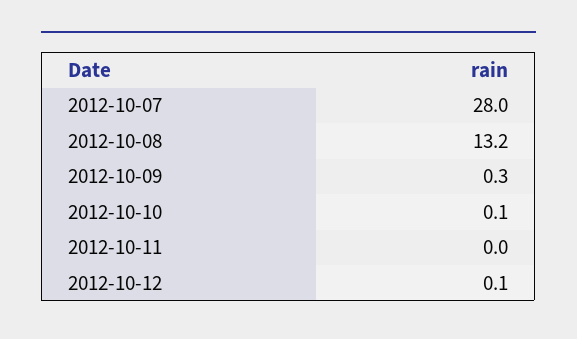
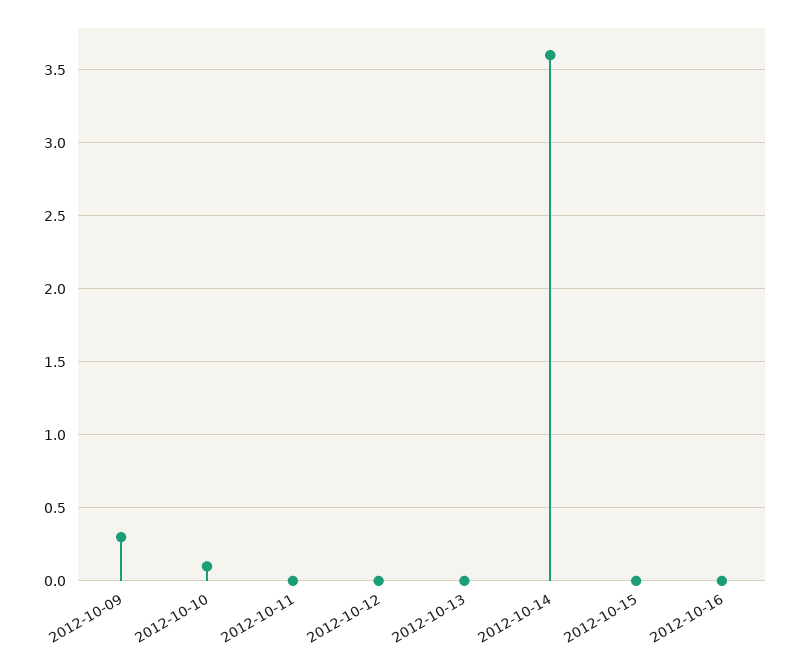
2012-10-07: 28 -> none
2012-10-08: 13.2 -> none
2012-10-12: 0.1 -> 0
2012-10-13: none -> 0
2012-10-14: none -> 3.6
2012-10-15: none -> 0
2012-10-16: none -> 0

